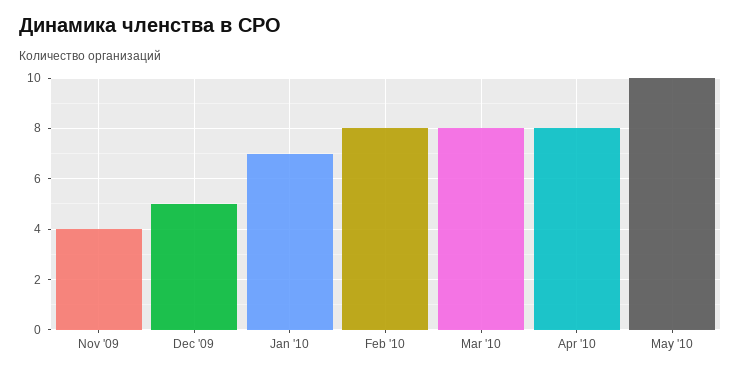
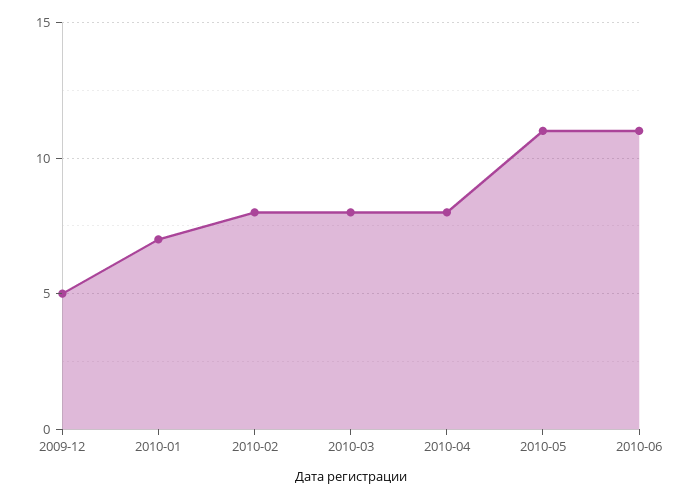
Nov '09: 4 -> none
May '10: 10 -> 11
2010-06: none -> 11

